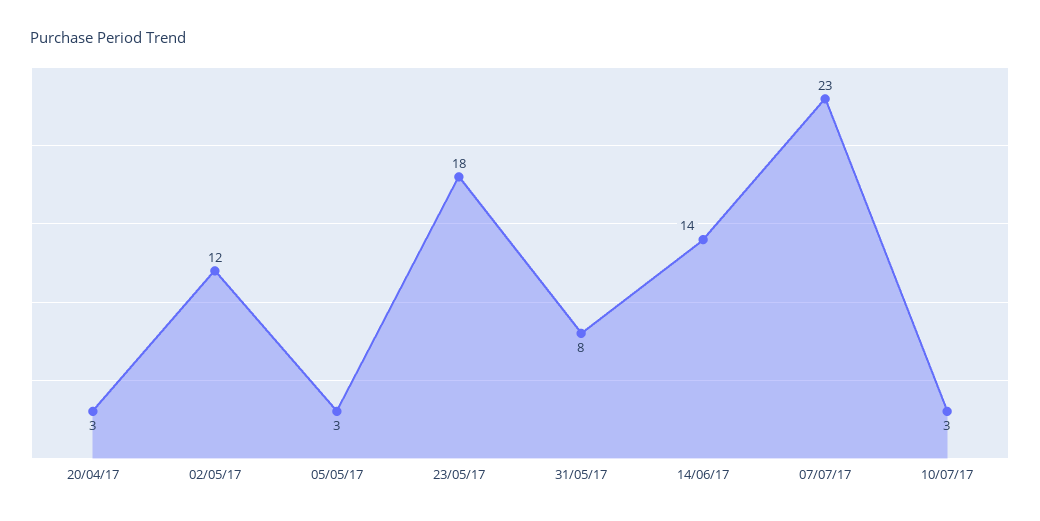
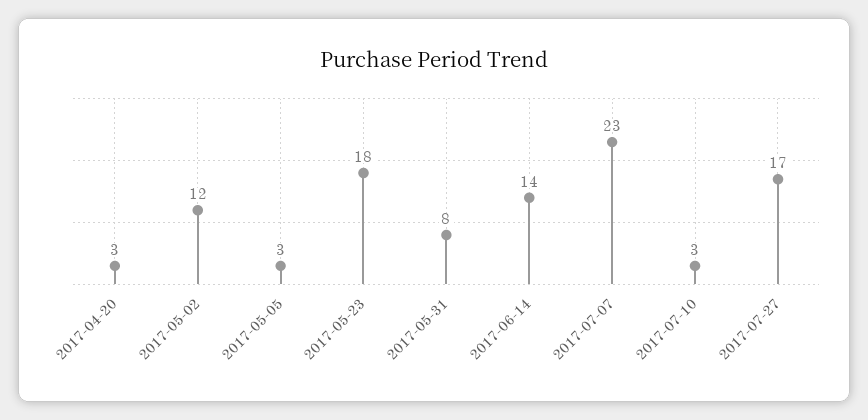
2017-07-27: none -> 17

